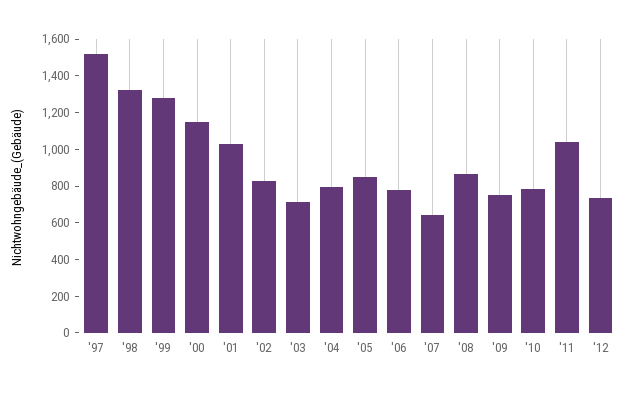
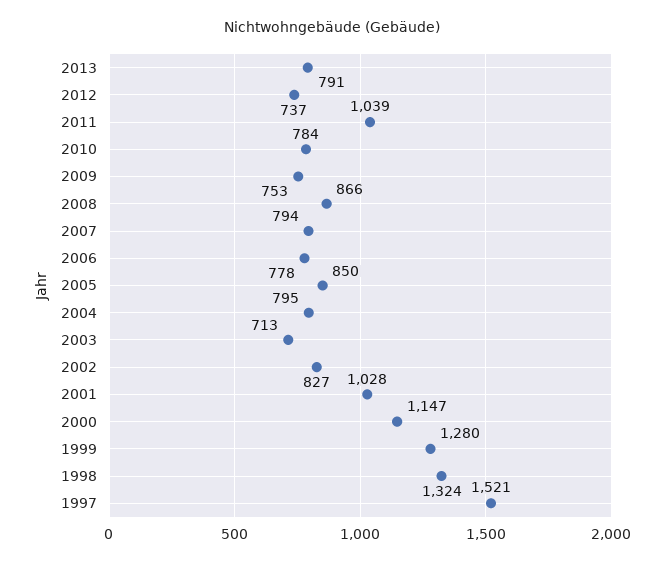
'07: 650 -> 794
2013: none -> 791

